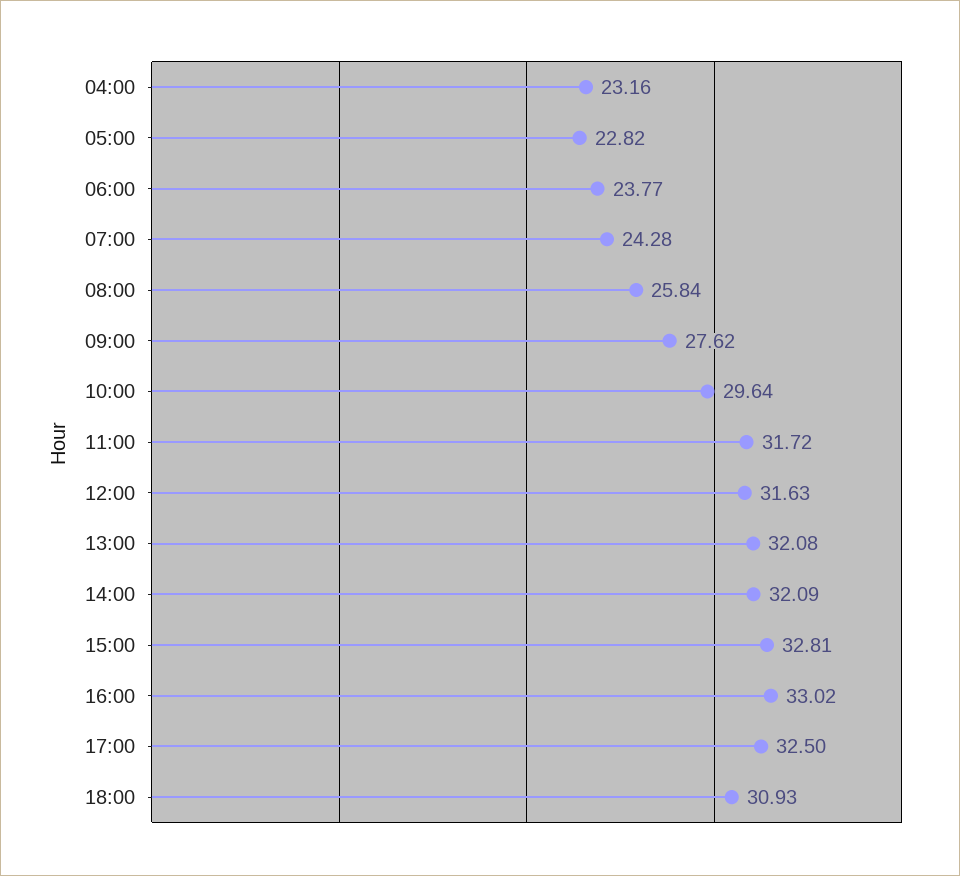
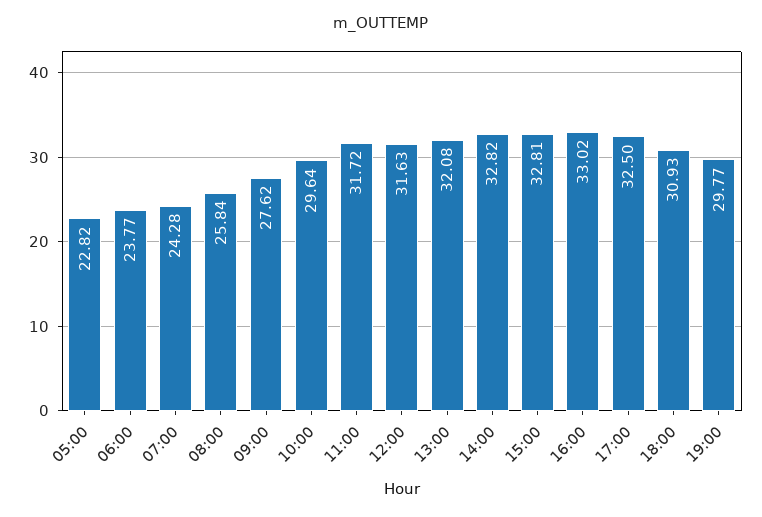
04:00: 23.16 -> none
14:00: 32.09 -> 32.82
19:00: none -> 29.77

